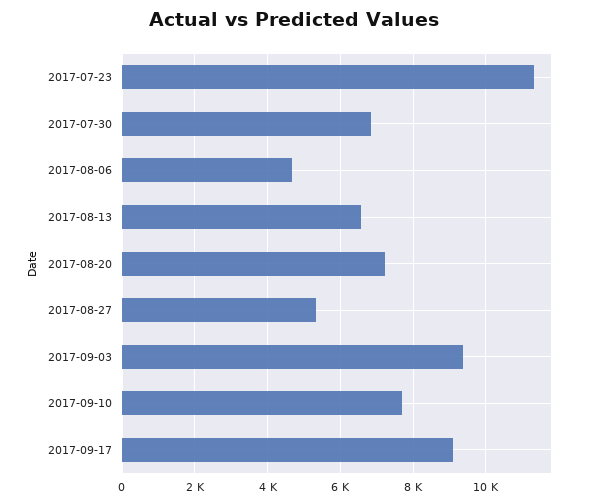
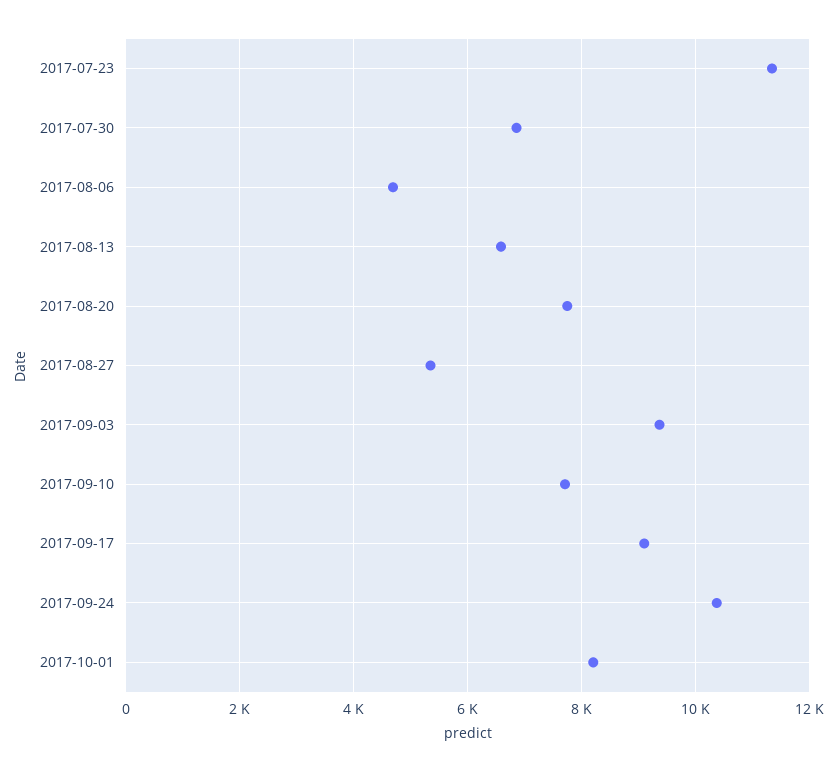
2017-08-20: 7200 -> 7800
2017-09-24: none -> 10400
2017-10-01: none -> 8200

